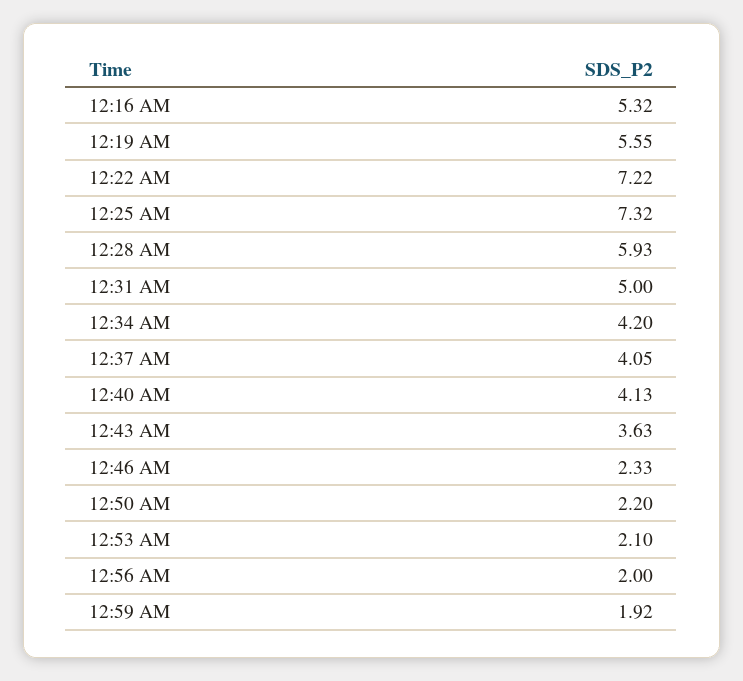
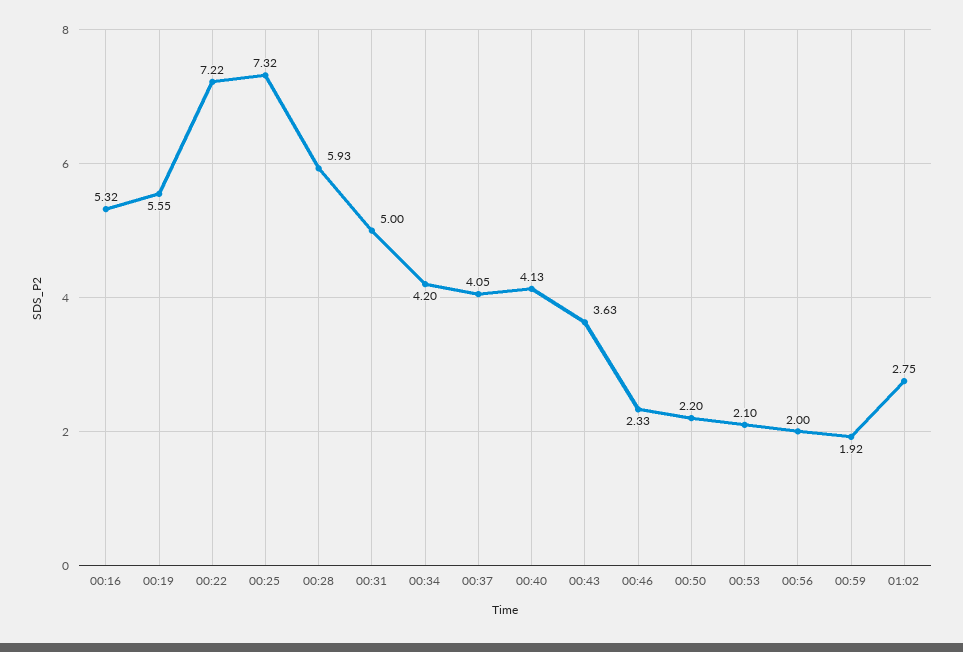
01:02: none -> 2.75

